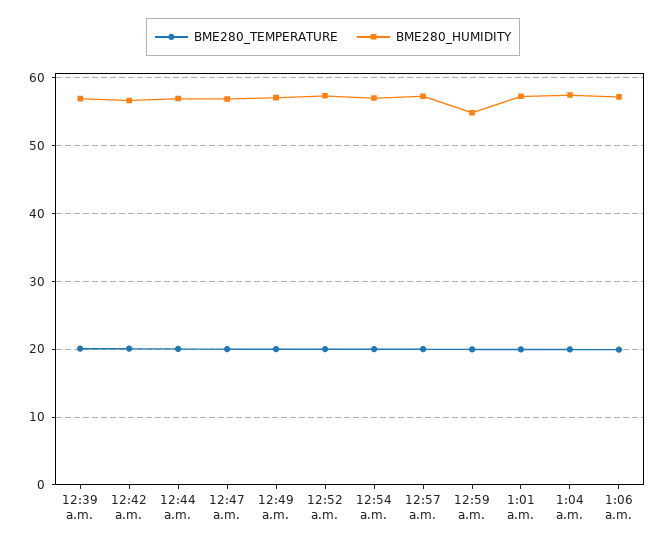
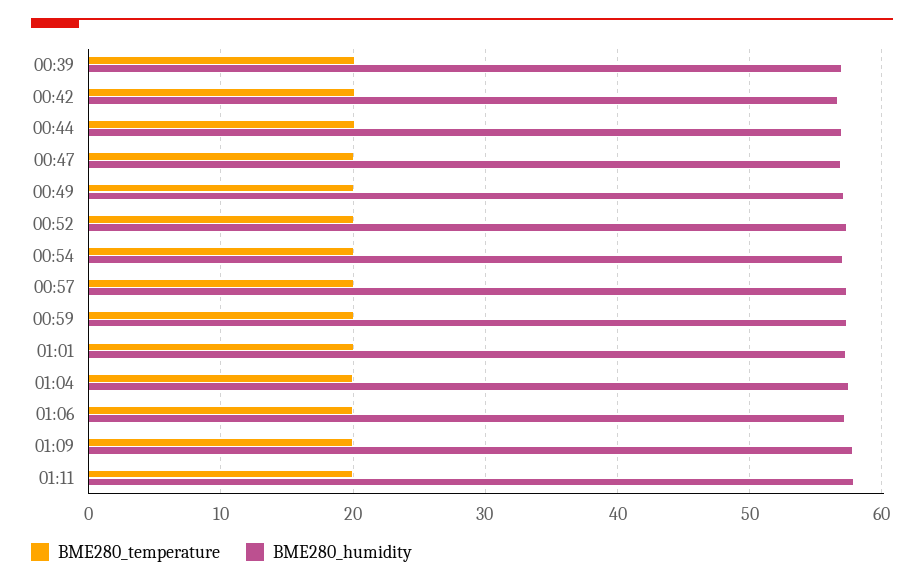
BME280_HUMIDITY, 12:59 a.m.: 55 -> 57
BME280_TEMPERATURE, 01:09: none -> 20
BME280_HUMIDITY, 01:09: none -> 58
BME280_TEMPERATURE, 01:11: none -> 20
BME280_HUMIDITY, 01:11: none -> 58

